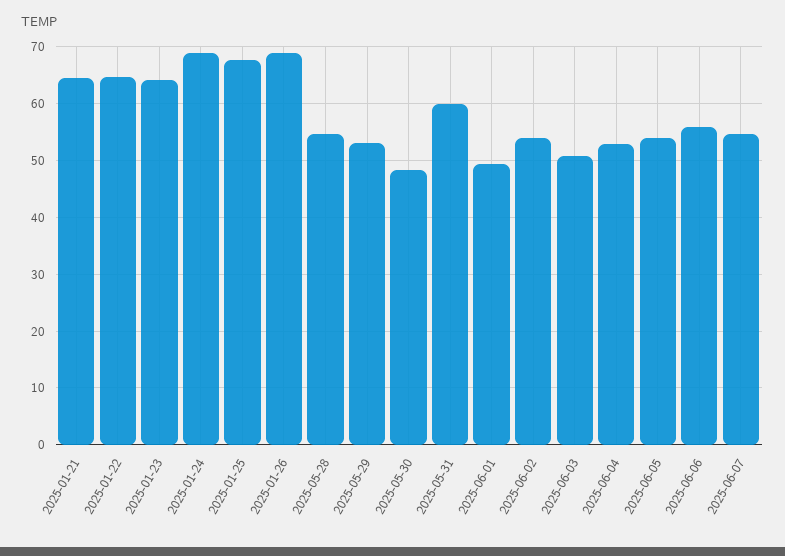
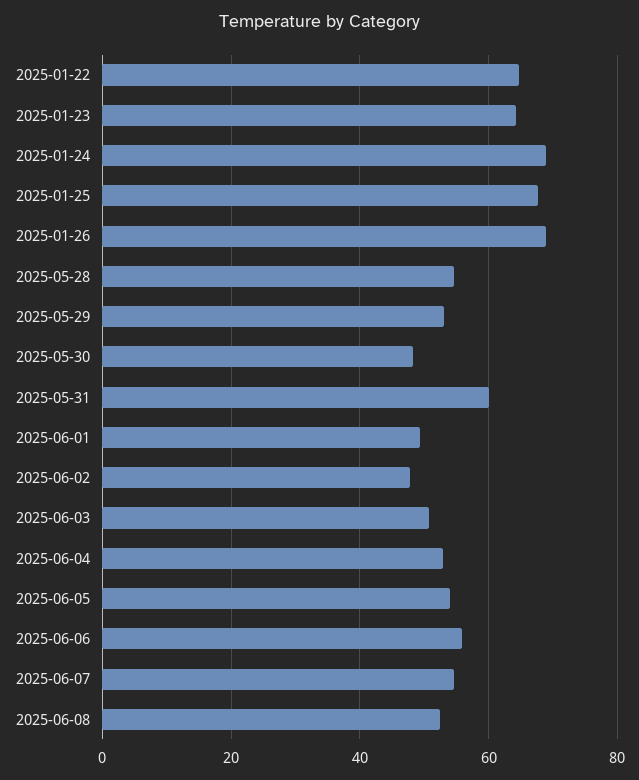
2025-01-21: 64 -> none
2025-06-02: 54 -> 48
2025-06-08: none -> 52

